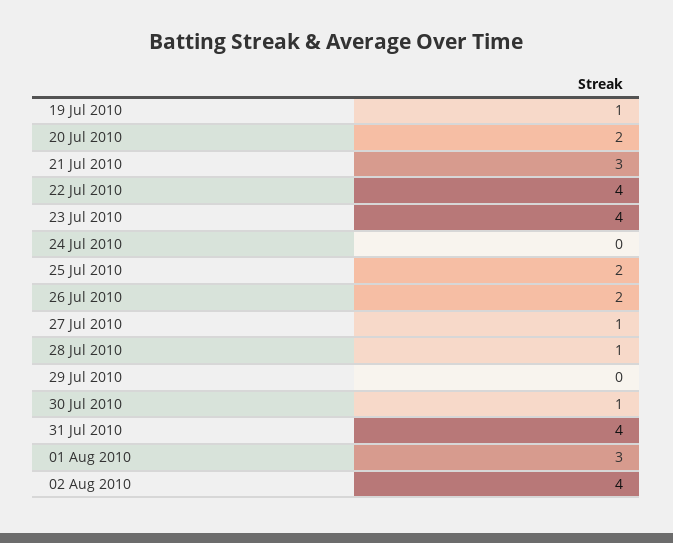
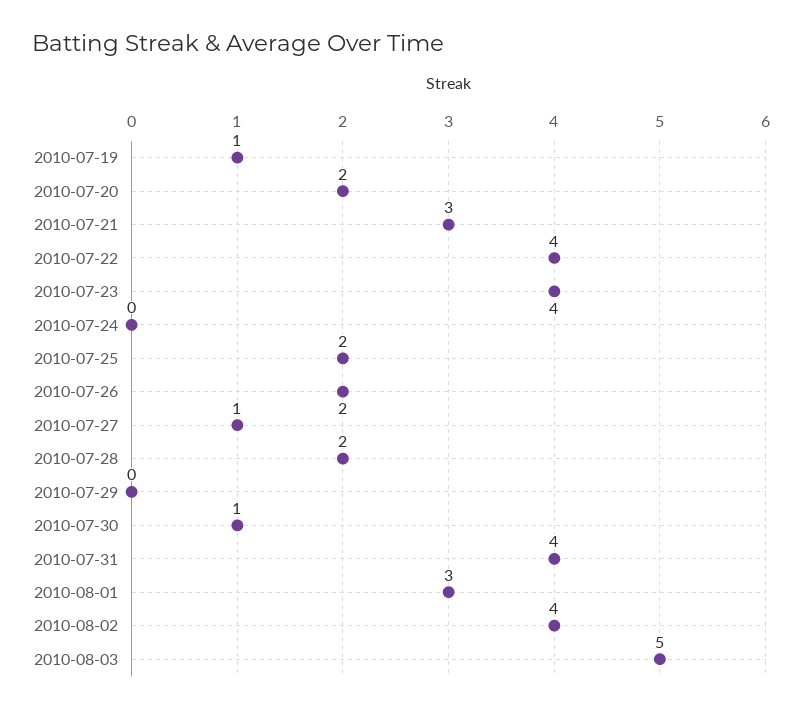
28 Jul 2010: 1 -> 2
2010-08-03: none -> 5

